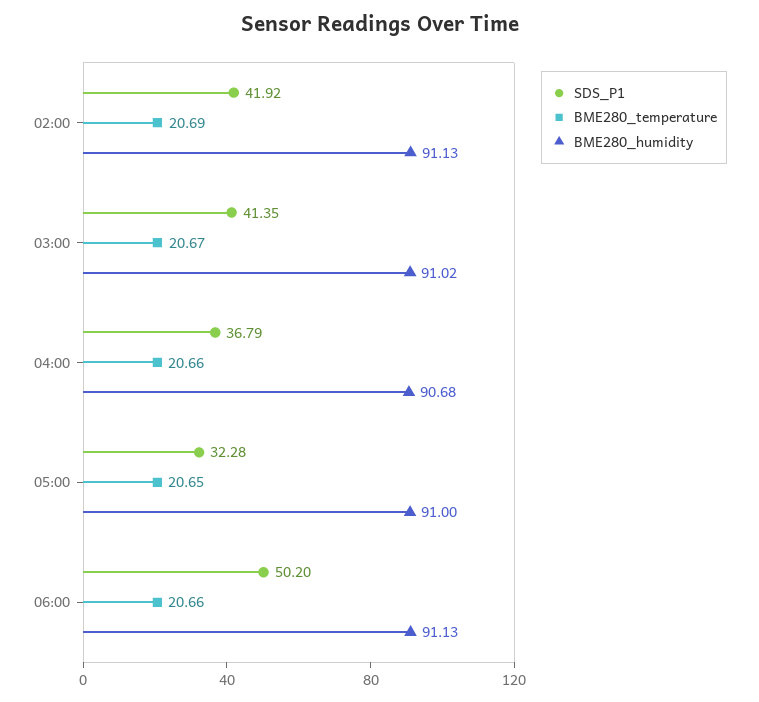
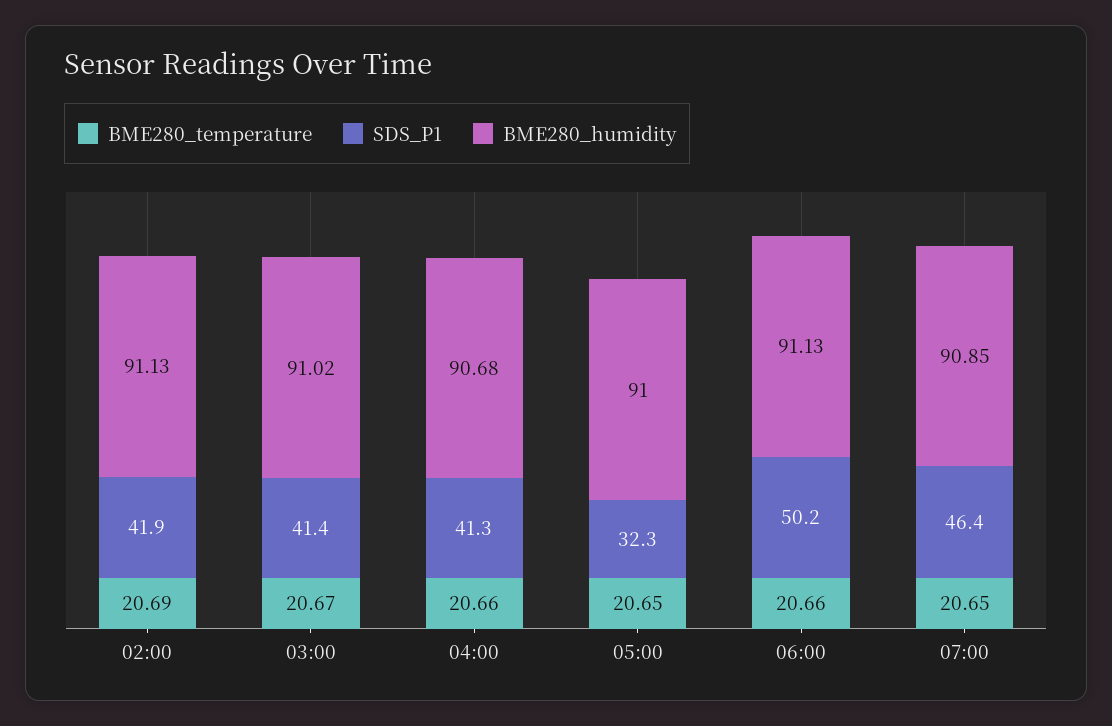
SDS_P1, 04:00: 36.79 -> 41.3
BME280_temperature, 07:00: none -> 20.65
SDS_P1, 07:00: none -> 46.4
BME280_humidity, 07:00: none -> 90.85

